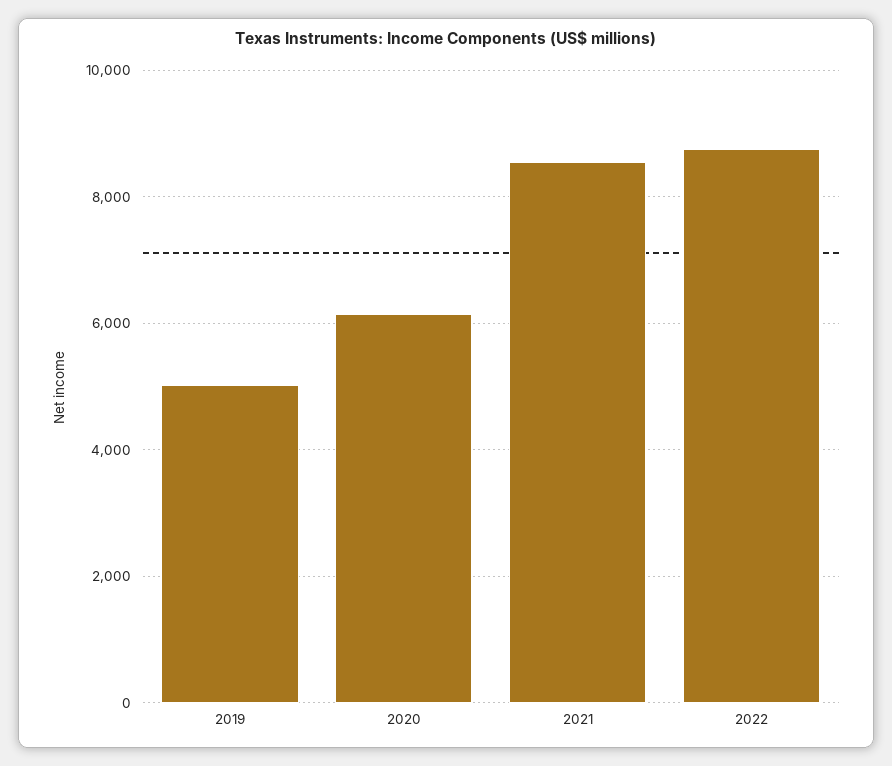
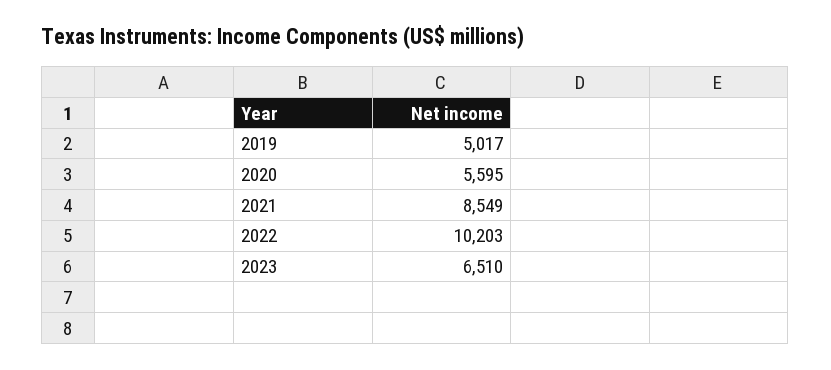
2020: 6200 -> 5595
2022: 8800 -> 10203
2023: none -> 6510

